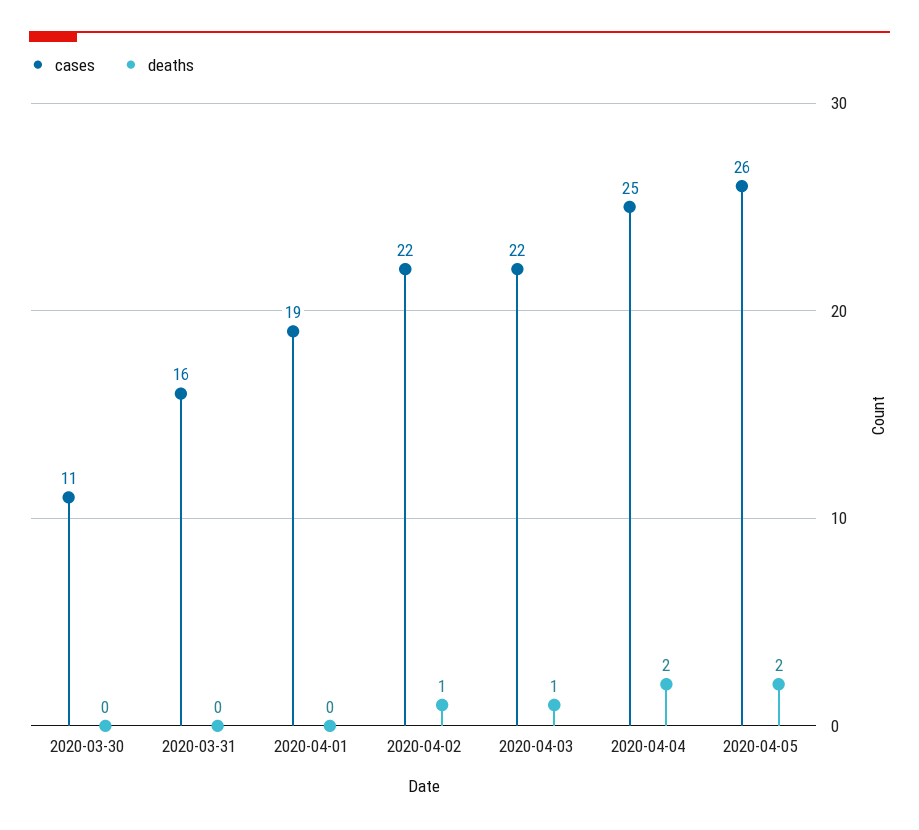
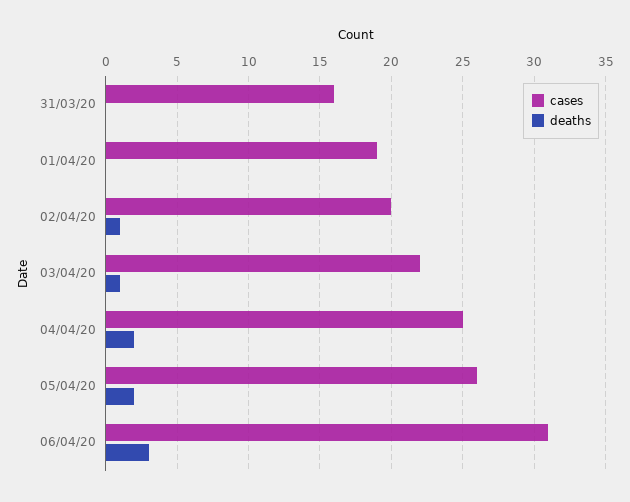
cases, 2020-03-30: 11 -> none
deaths, 2020-03-30: 0 -> none
cases, 2020-04-02: 22 -> 20
cases, 06/04/20: none -> 31
deaths, 06/04/20: none -> 3

